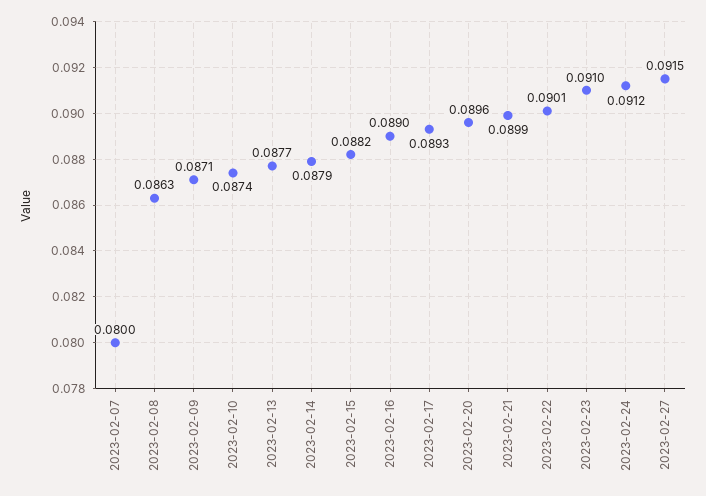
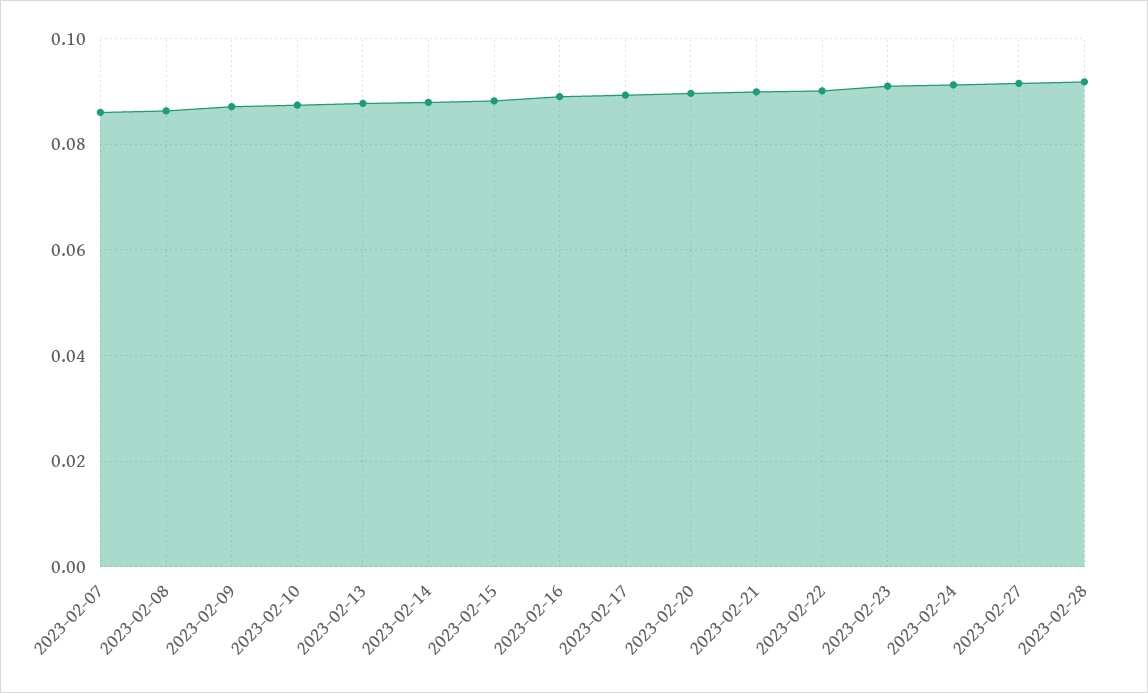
2023-02-07: 0.08 -> 0.086
2023-02-28: none -> 0.092

